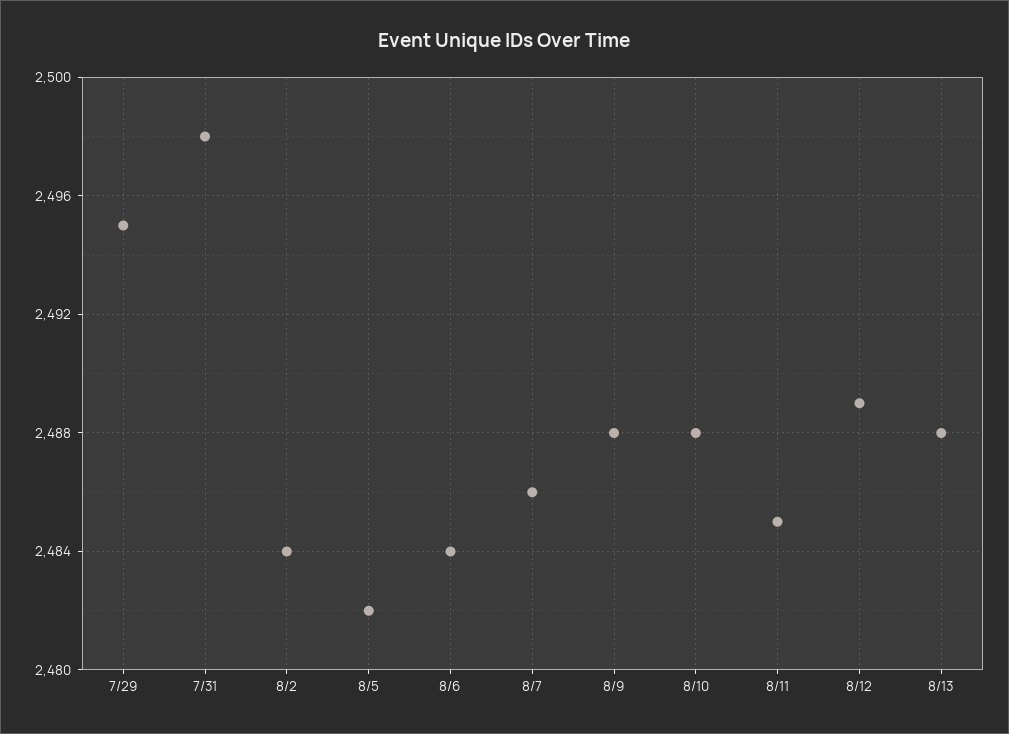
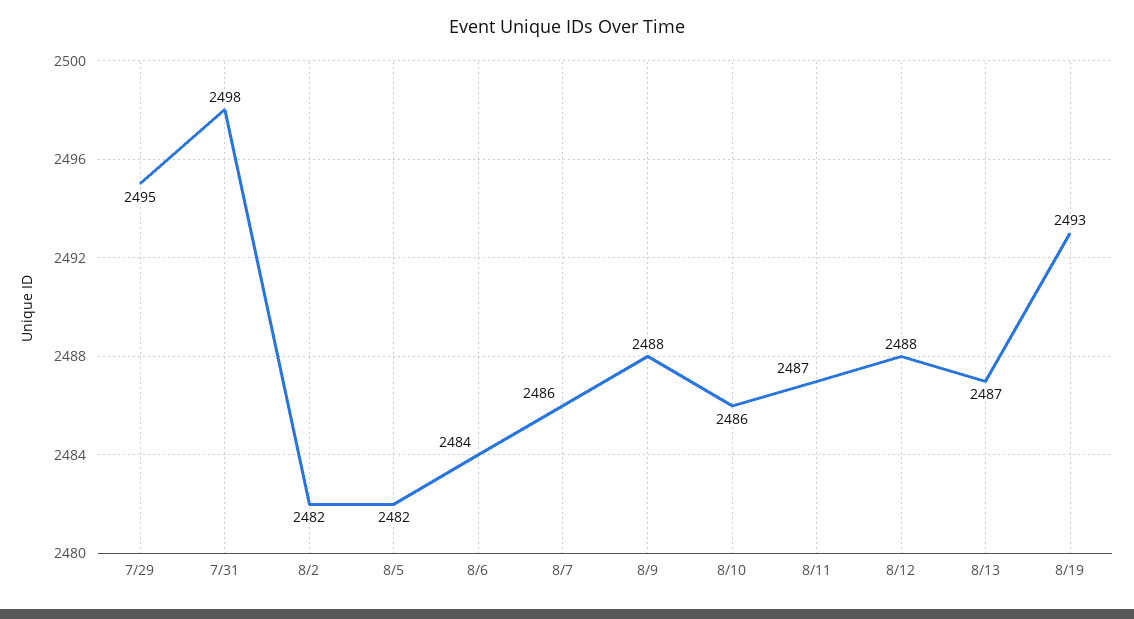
8/2: 2484 -> 2482
8/10: 2488 -> 2486
8/11: 2485 -> 2487
8/12: 2489 -> 2488
8/13: 2488 -> 2487
8/19: none -> 2493

